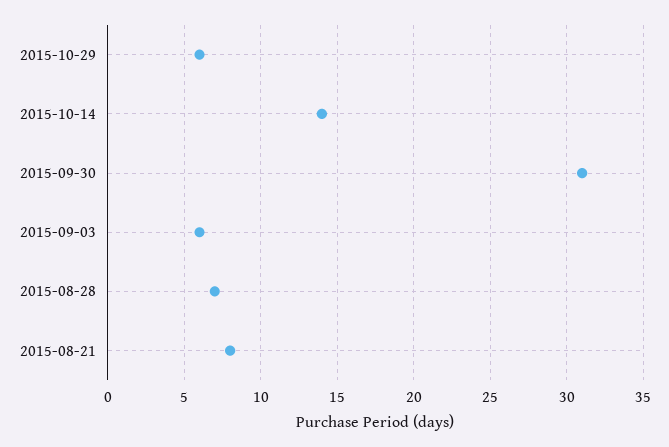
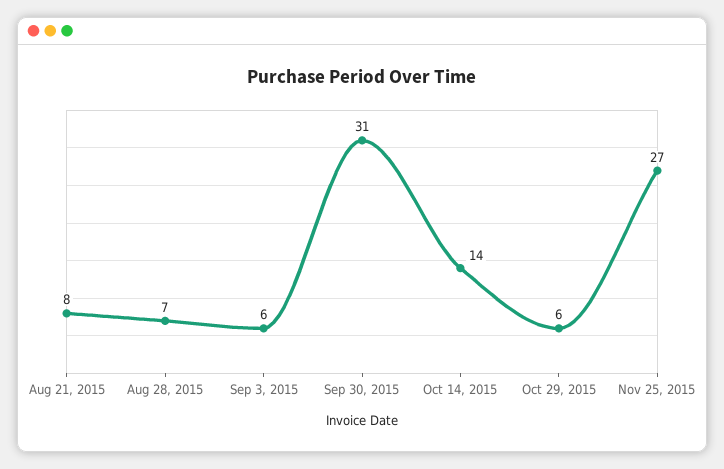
Nov 25, 2015: none -> 27

